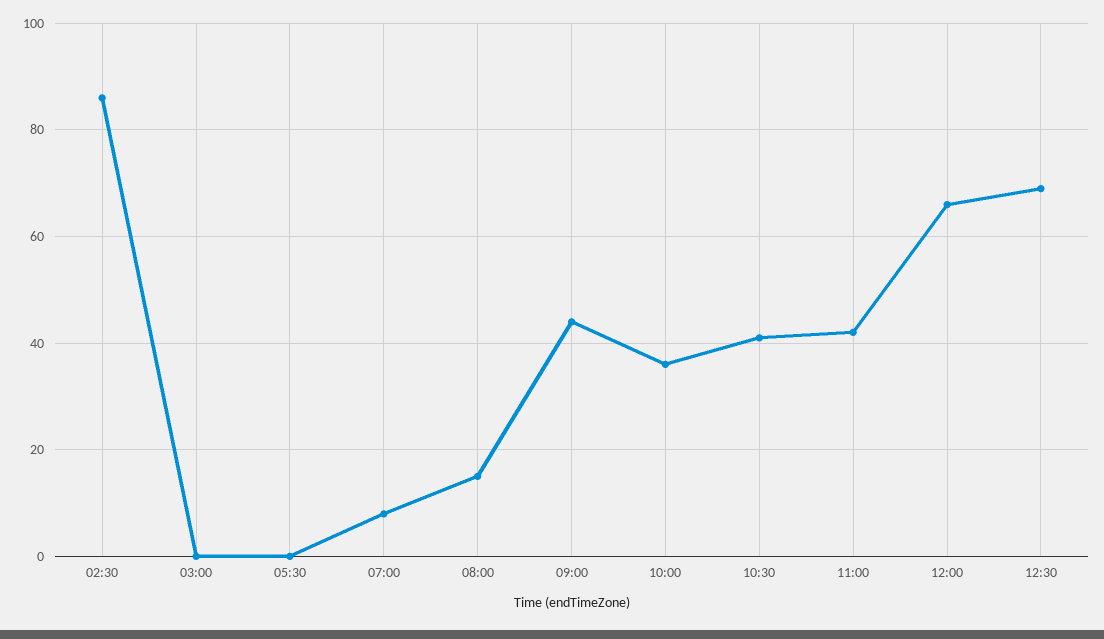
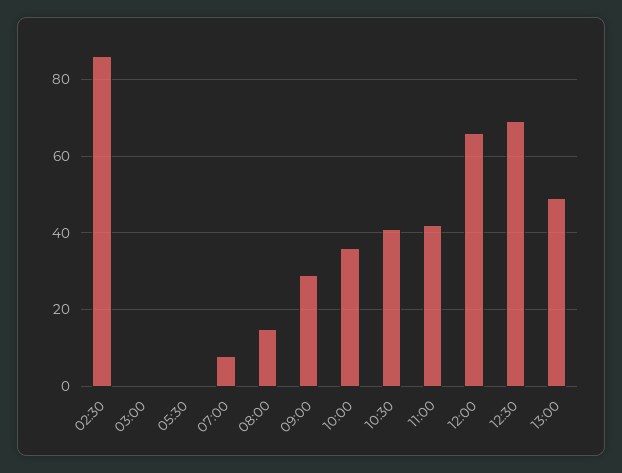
09:00: 45 -> 30
13:00: none -> 50

